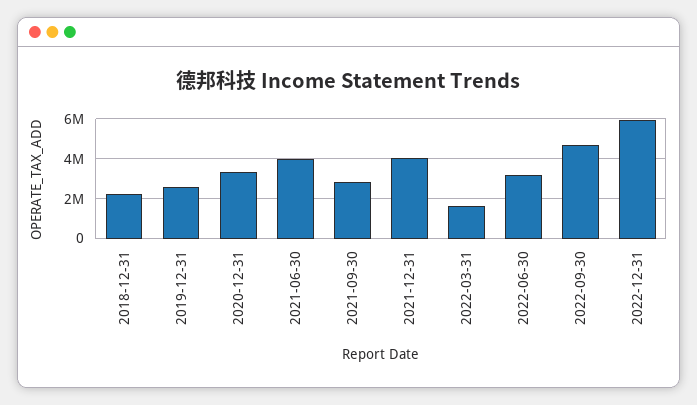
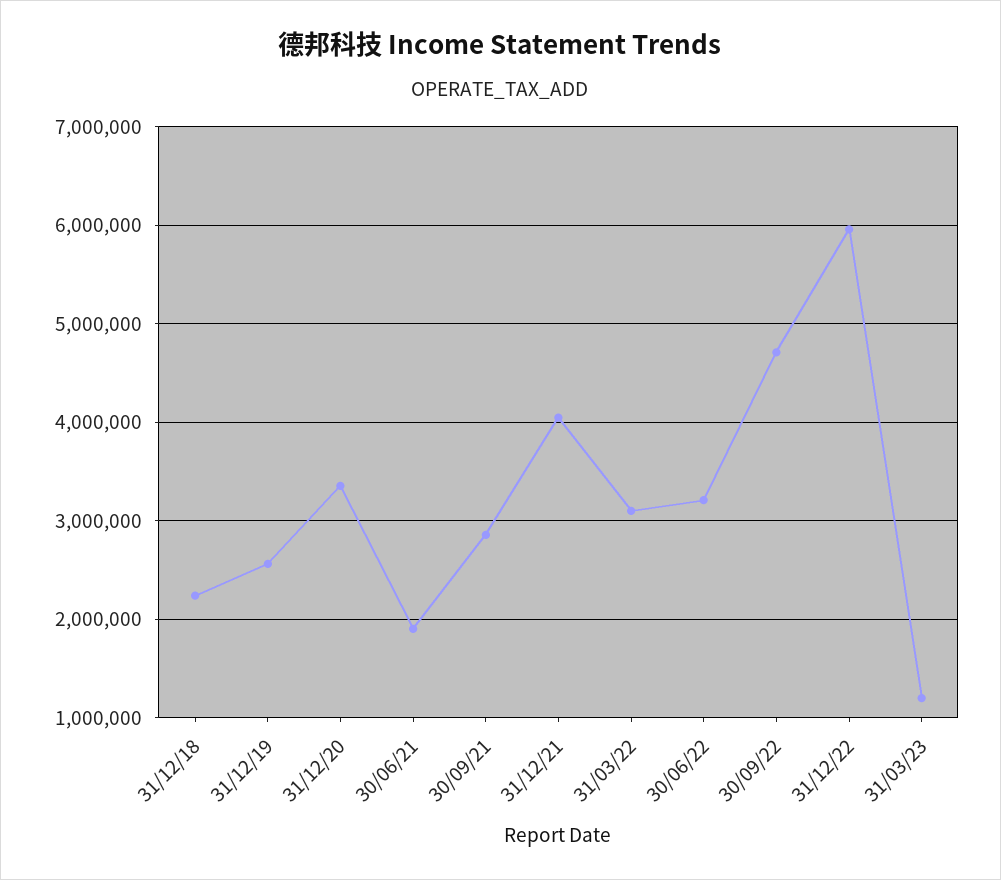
2021-06-30: 4000000 -> 1900000
2022-03-31: 1500000 -> 3100000
31/03/23: none -> 1200000

